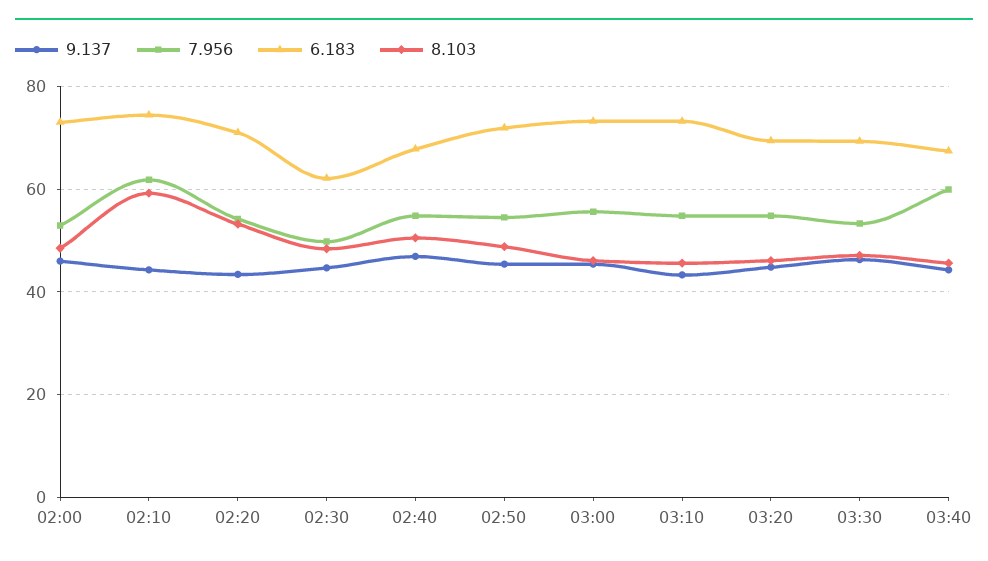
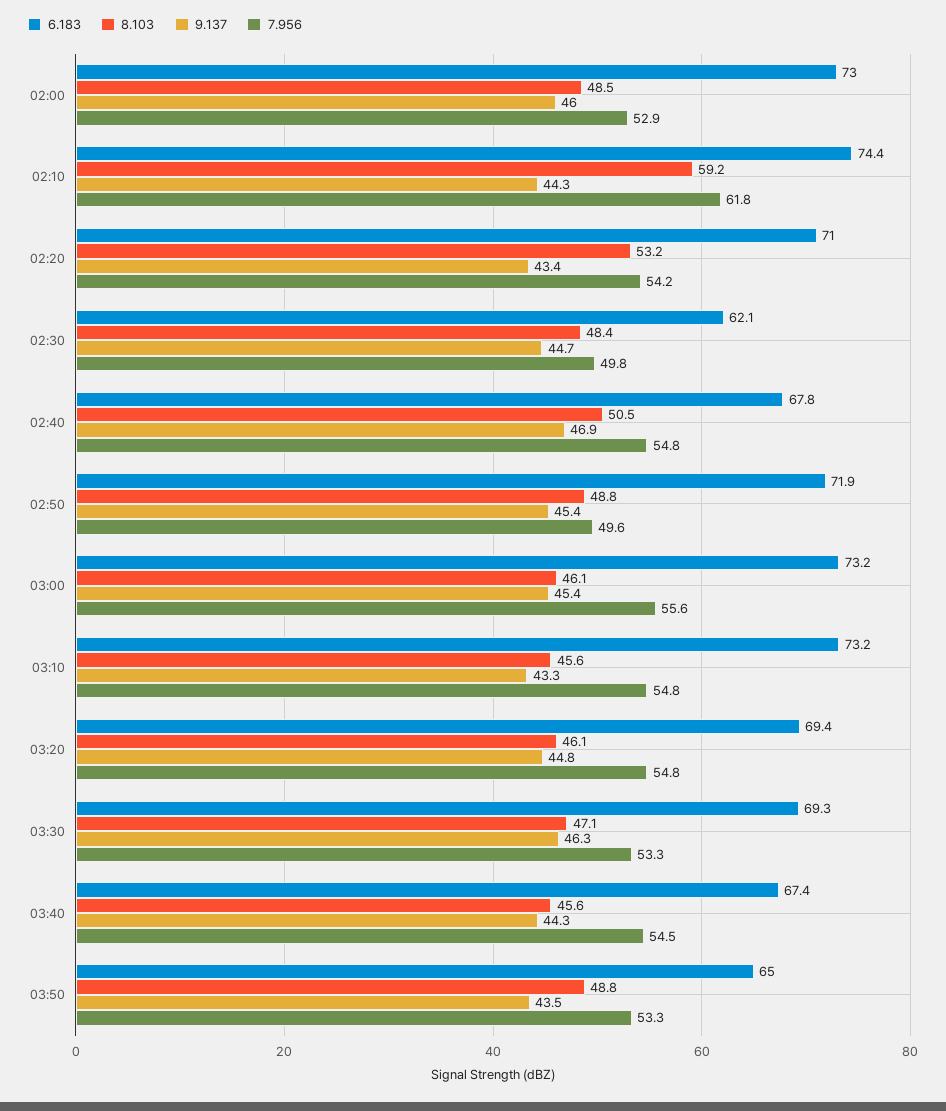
7.956, 02:50: 54 -> 49.6
7.956, 03:40: 60 -> 54.5
6.183, 03:50: none -> 65
8.103, 03:50: none -> 48.8
9.137, 03:50: none -> 43.5
7.956, 03:50: none -> 53.3

